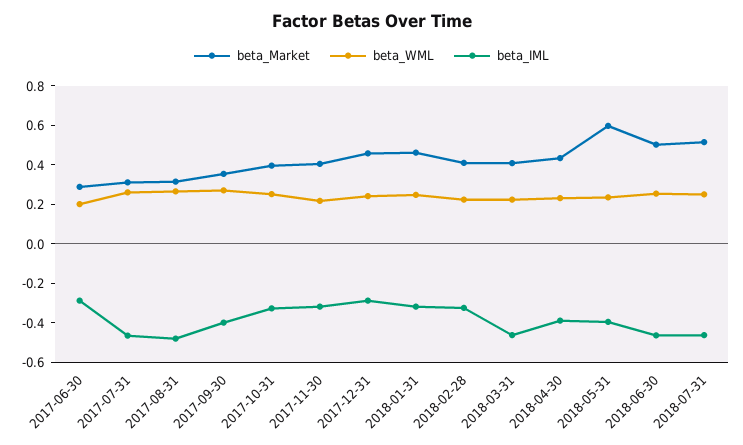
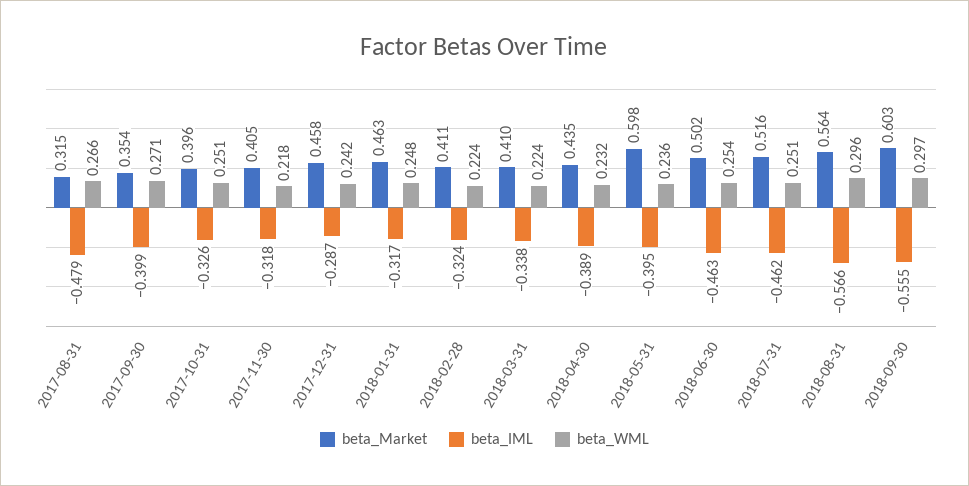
beta_Market, 2017-06-30: 0.3 -> none
beta_WML, 2017-06-30: 0.2 -> none
beta_IML, 2017-06-30: -0.3 -> none
beta_Market, 2017-07-31: 0.3 -> none
beta_WML, 2017-07-31: 0.25 -> none
beta_IML, 2017-07-31: -0.45 -> none
beta_IML, 2018-03-31: -0.45 -> -0.338
beta_Market, 2018-08-31: none -> 0.564
beta_IML, 2018-08-31: none -> -0.566
beta_WML, 2018-08-31: none -> 0.296
beta_Market, 2018-09-30: none -> 0.603
beta_IML, 2018-09-30: none -> -0.555
beta_WML, 2018-09-30: none -> 0.297

